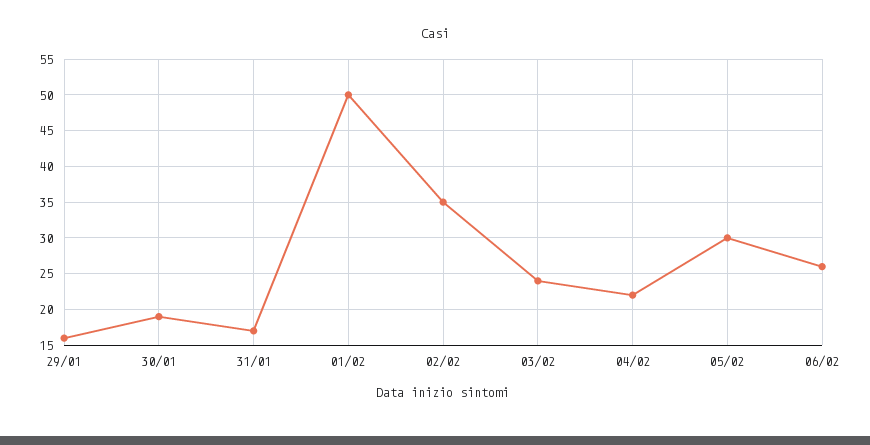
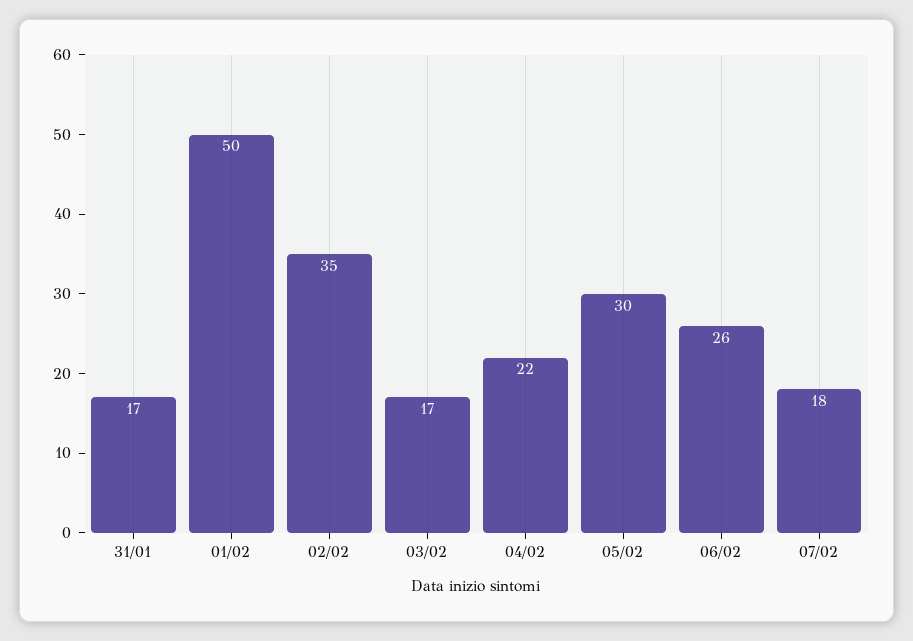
29/01: 16 -> none
30/01: 19 -> none
03/02: 24 -> 17
07/02: none -> 18

